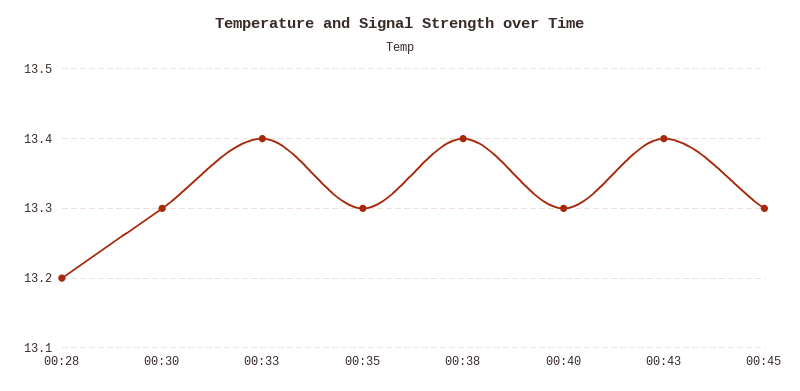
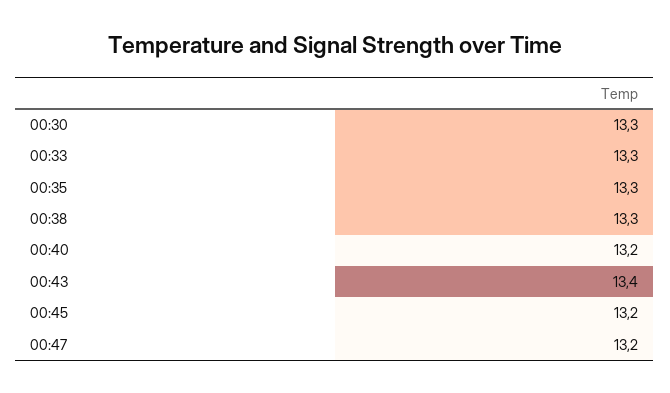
00:28: 13.2 -> none
00:33: 13.4 -> 13.3
00:38: 13.4 -> 13.3
00:40: 13.3 -> 13.2
00:45: 13.3 -> 13.2
00:47: none -> 13.2

